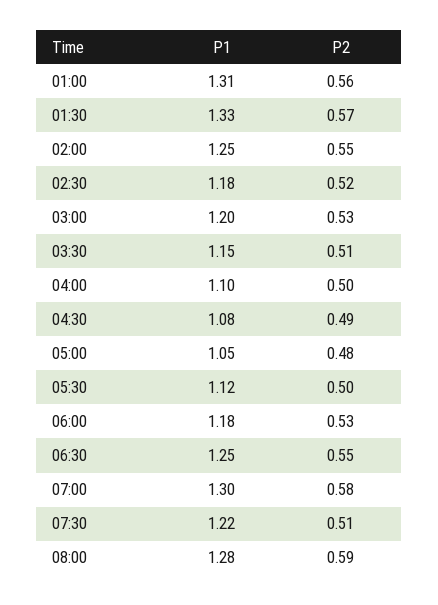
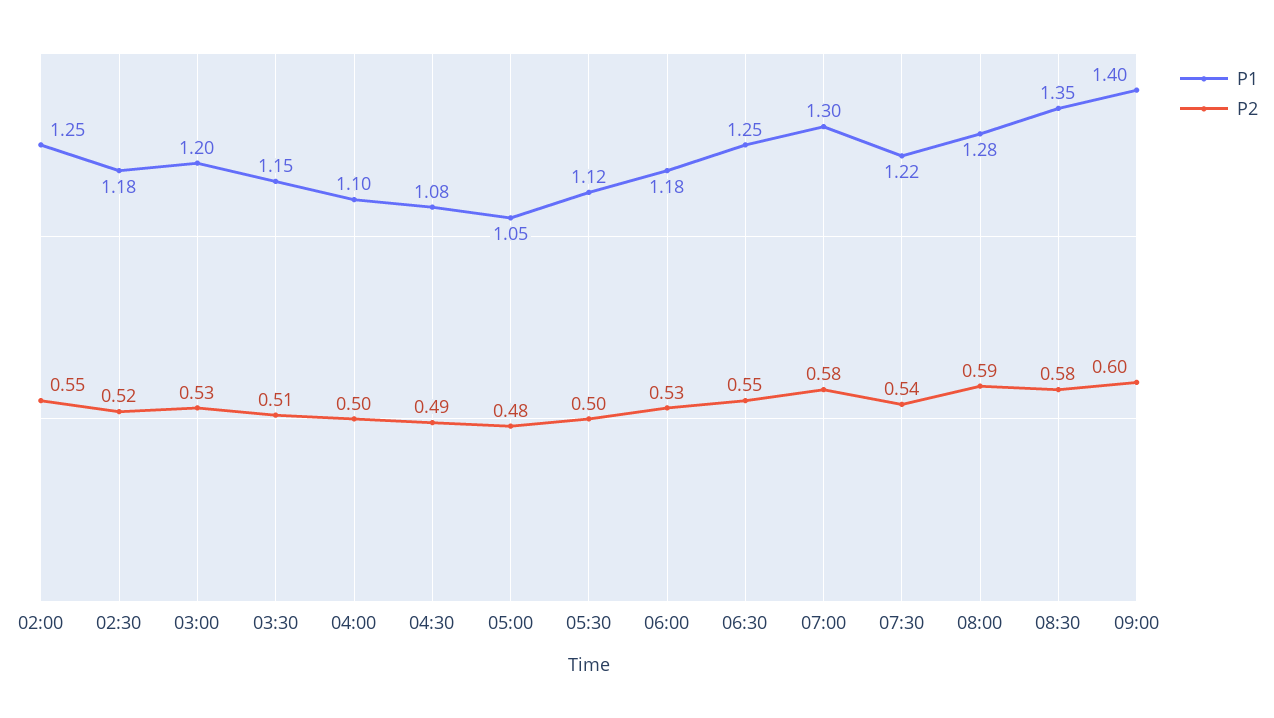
P1, 01:00: 1.31 -> none
P2, 01:00: 0.56 -> none
P1, 01:30: 1.33 -> none
P2, 01:30: 0.57 -> none
P2, 07:30: 0.51 -> 0.54
P1, 08:30: none -> 1.35
P2, 08:30: none -> 0.58
P1, 09:00: none -> 1.4
P2, 09:00: none -> 0.6

